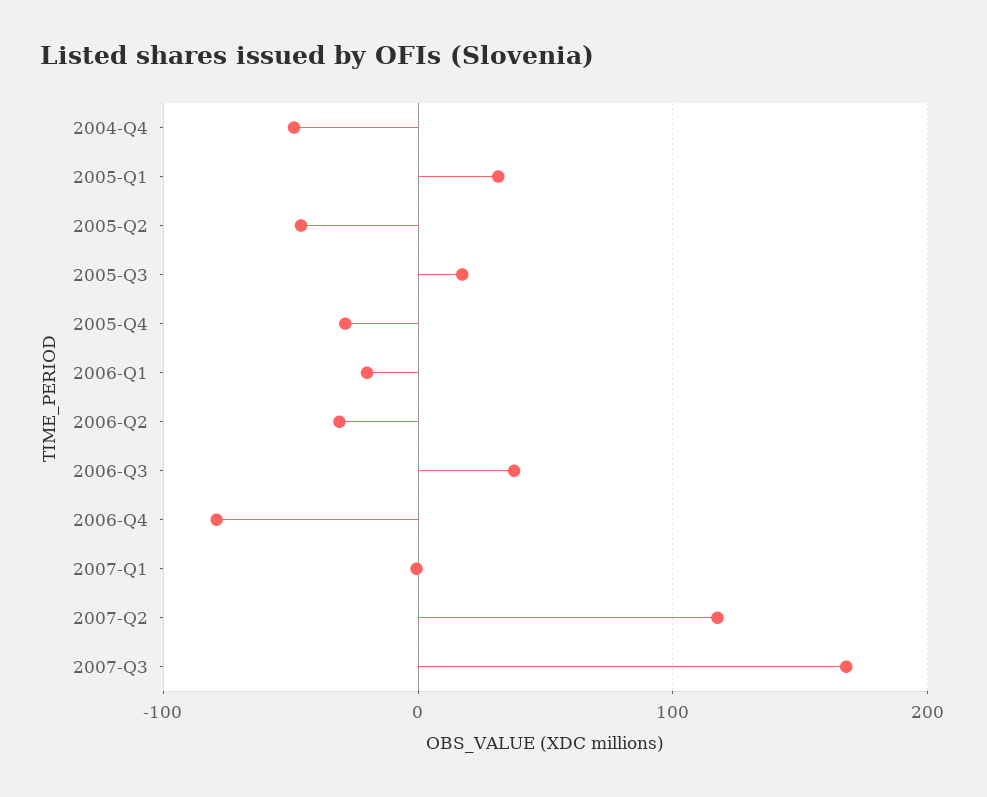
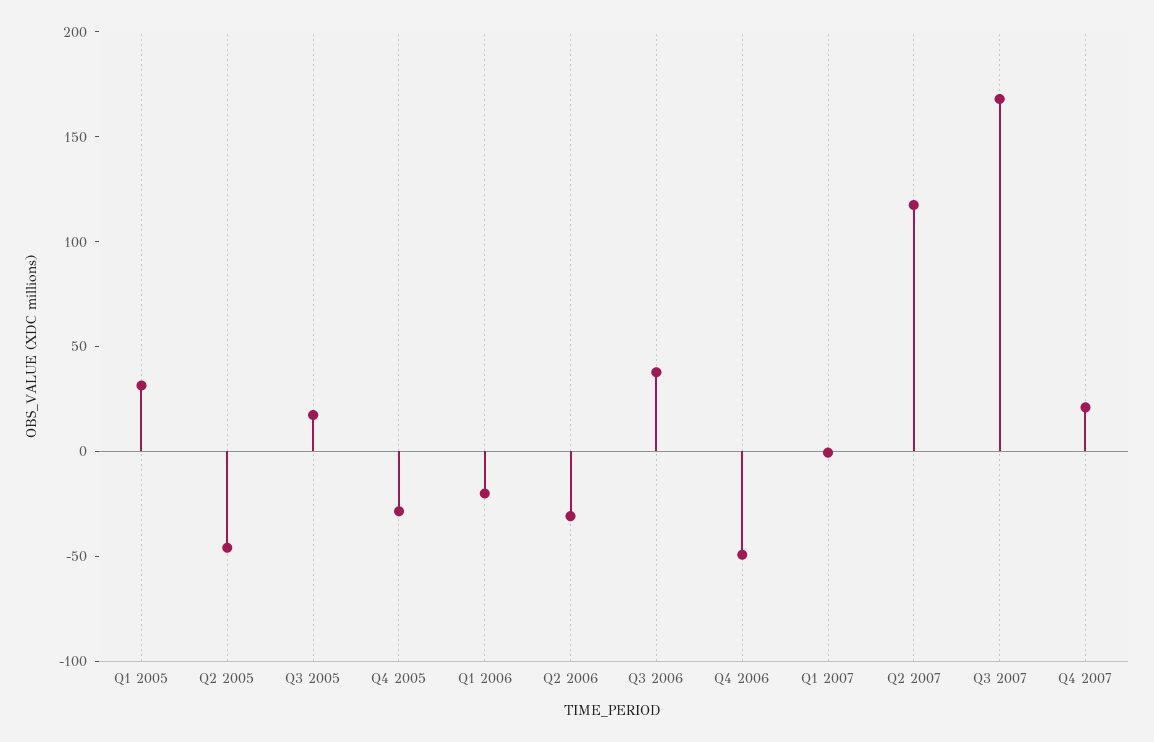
2004-Q4: -50 -> none
2006-Q4: -80 -> -50
Q4 2007: none -> 20

